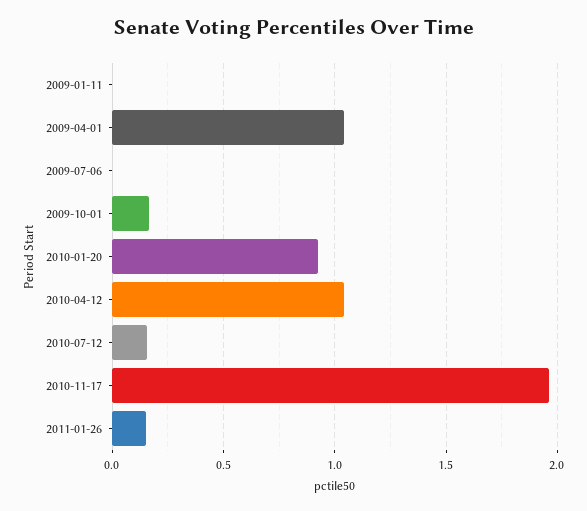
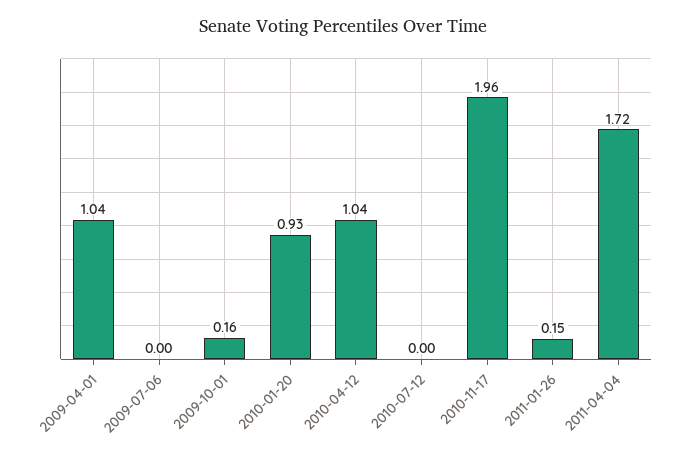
2009-01-11: 0 -> none
2010-07-12: 0.15 -> 0
2011-04-04: none -> 1.72

